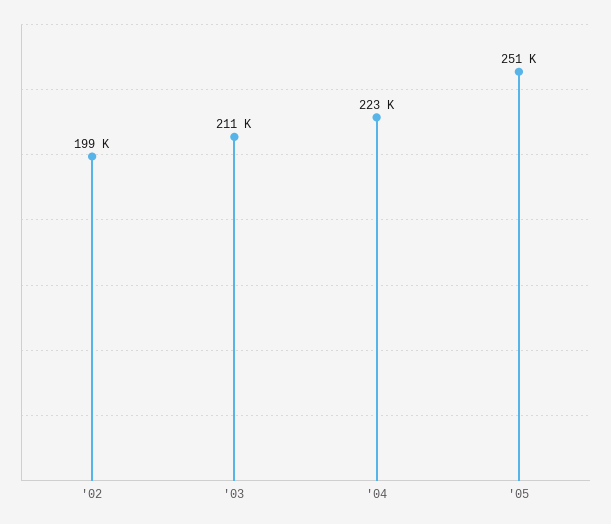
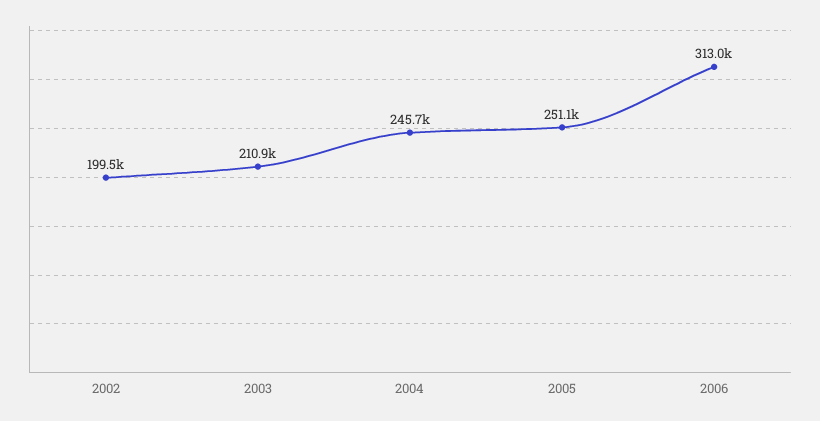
'04: 223000 -> 245700
2006: none -> 313000

